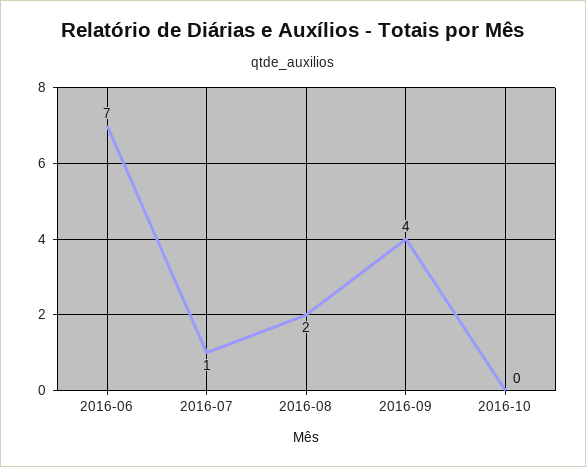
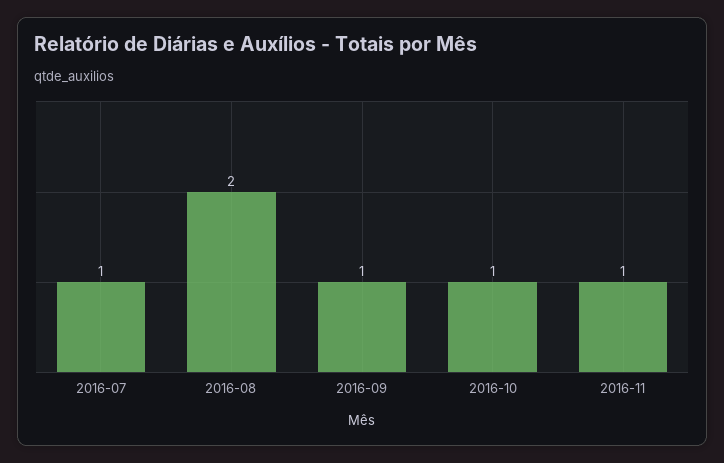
2016-06: 7 -> none
2016-09: 4 -> 1
2016-10: 0 -> 1
2016-11: none -> 1

